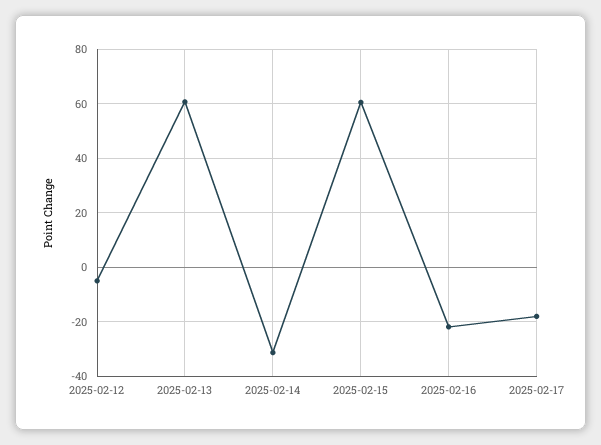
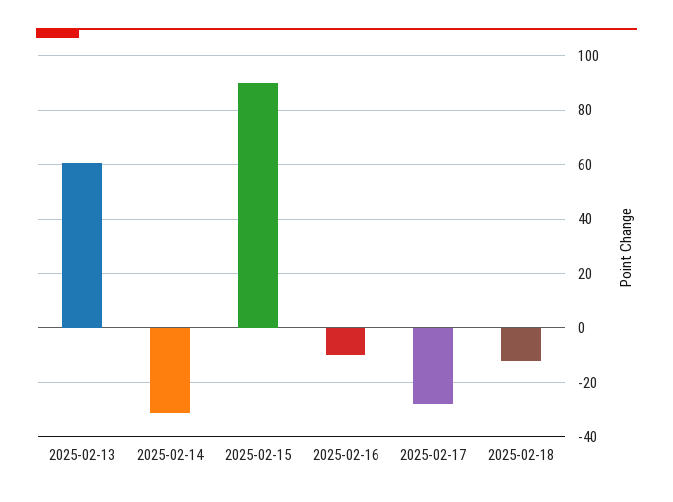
2025-02-12: -5 -> none
2025-02-15: 60 -> 90
2025-02-16: -22.5 -> -10
2025-02-17: -17.5 -> -27.5
2025-02-18: none -> -12.5

